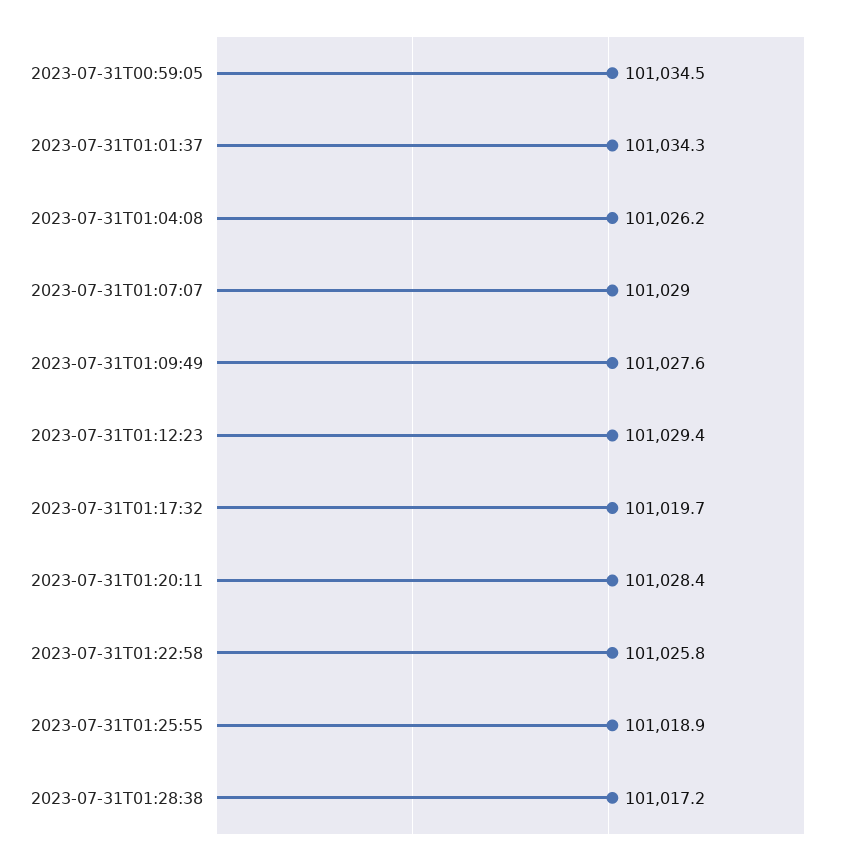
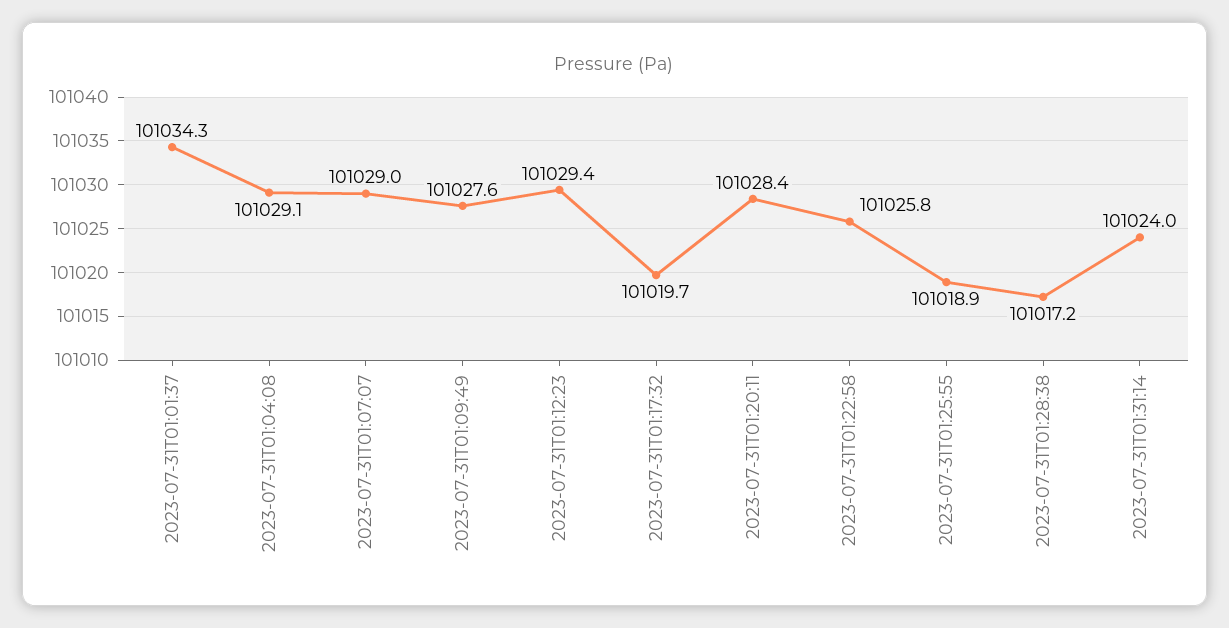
2023-07-31T00:59:05: 101034.5 -> none
2023-07-31T01:04:08: 101026.2 -> 101029.1
2023-07-31T01:31:14: none -> 101024

